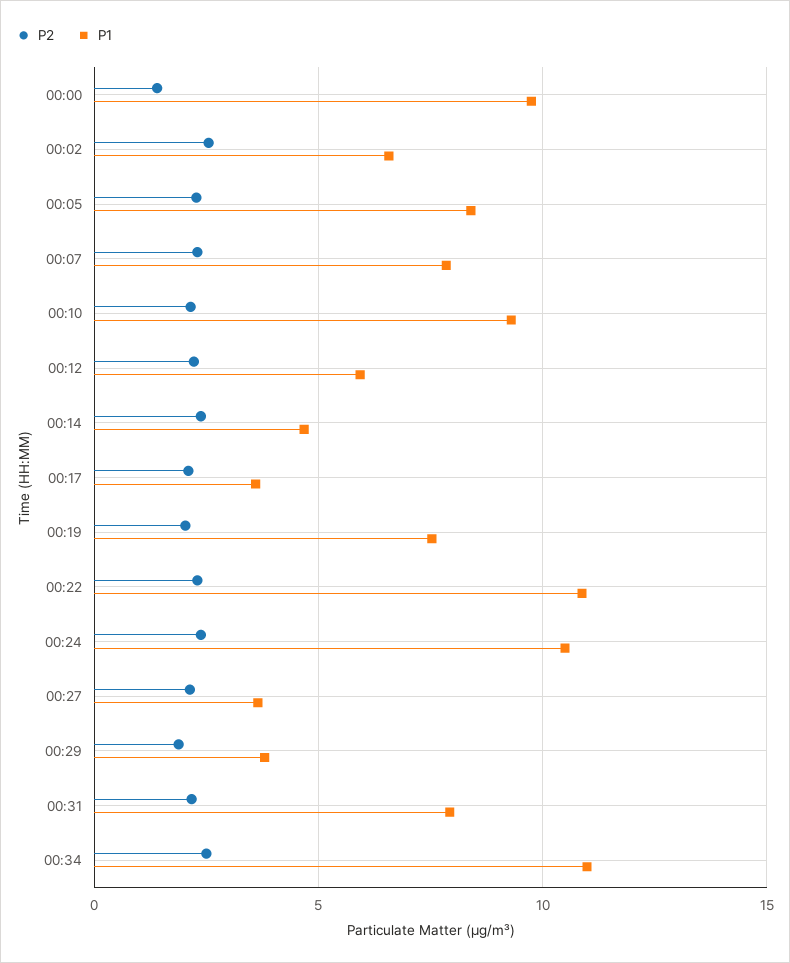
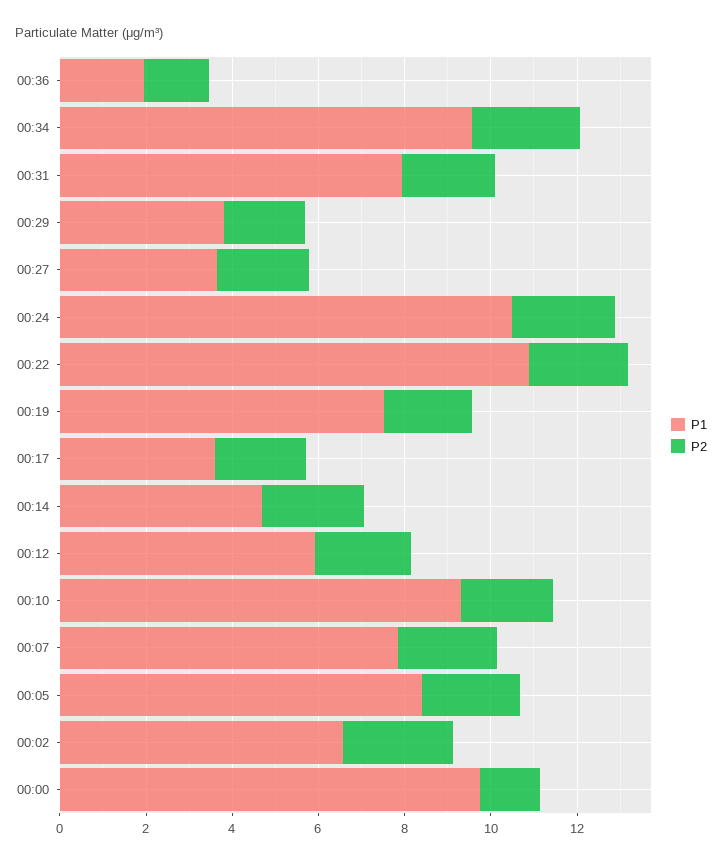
P1, 00:34: 11 -> 9.5
P1, 00:36: none -> 2
P2, 00:36: none -> 1.5

